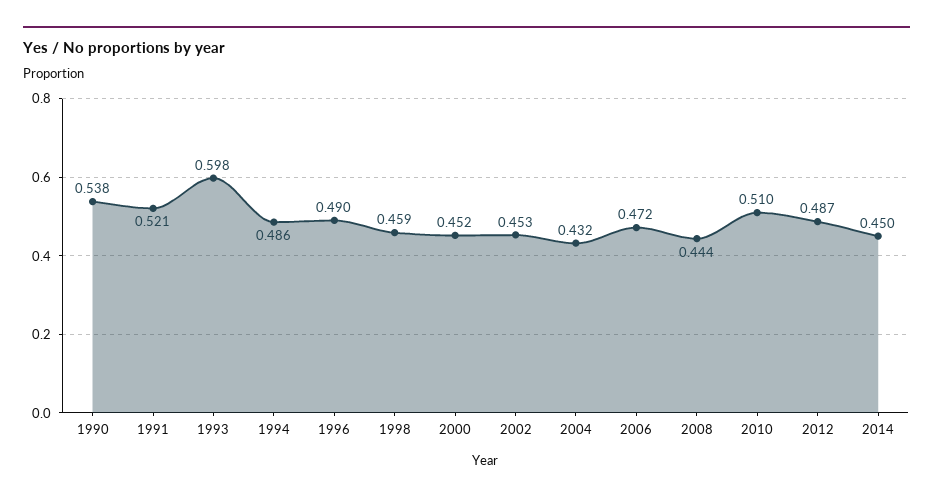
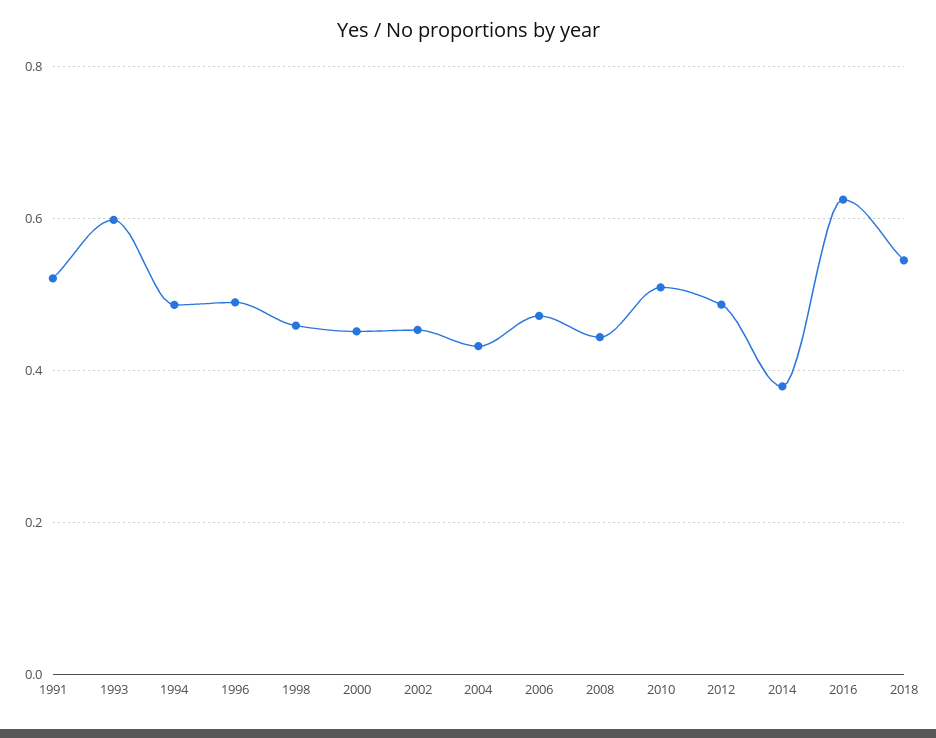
1990: 0.538 -> none
2014: 0.45 -> 0.38
2016: none -> 0.62
2018: none -> 0.54

